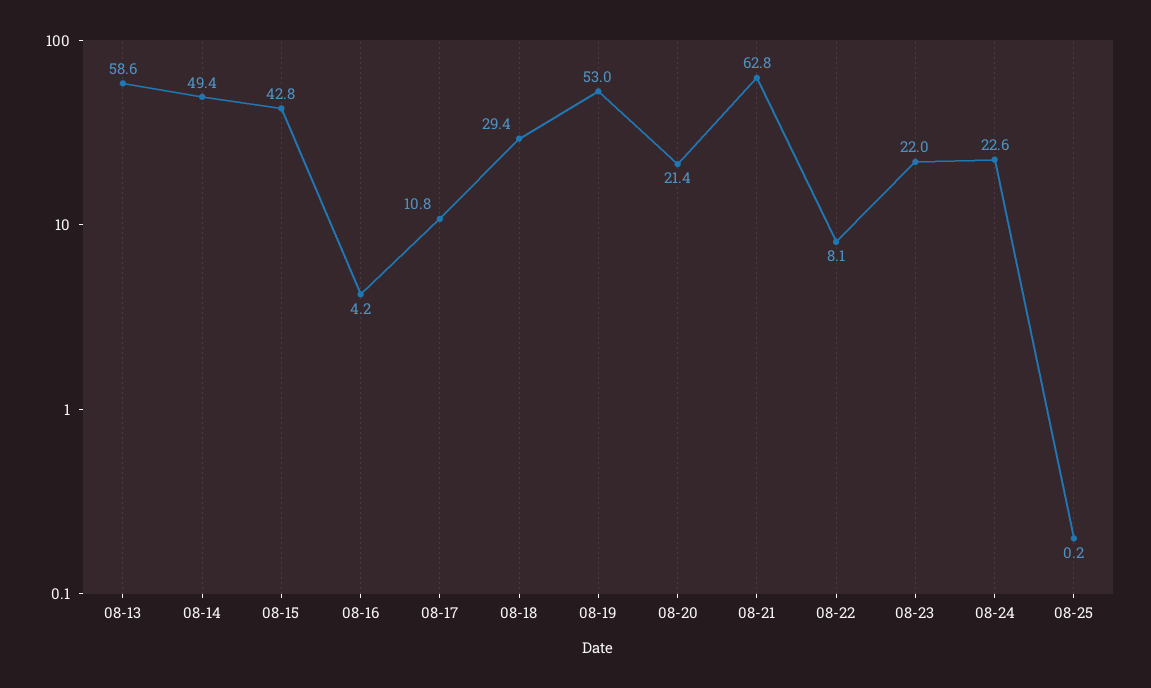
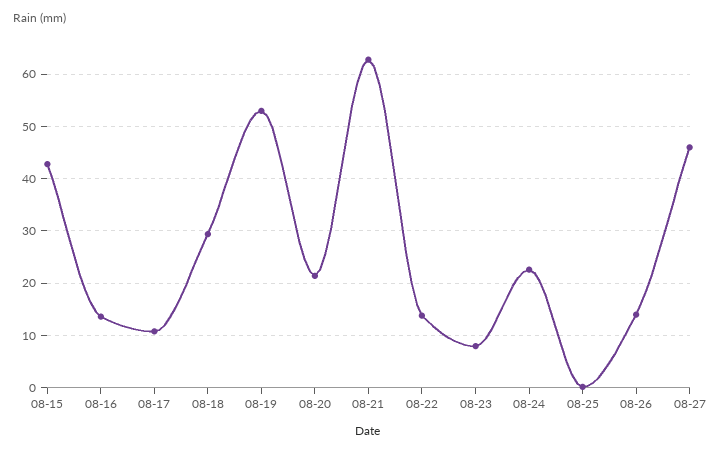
08-13: 58.6 -> none
08-14: 49.4 -> none
08-16: 4.2 -> 14
08-22: 8.1 -> 14
08-23: 22 -> 8
08-26: none -> 14
08-27: none -> 46

